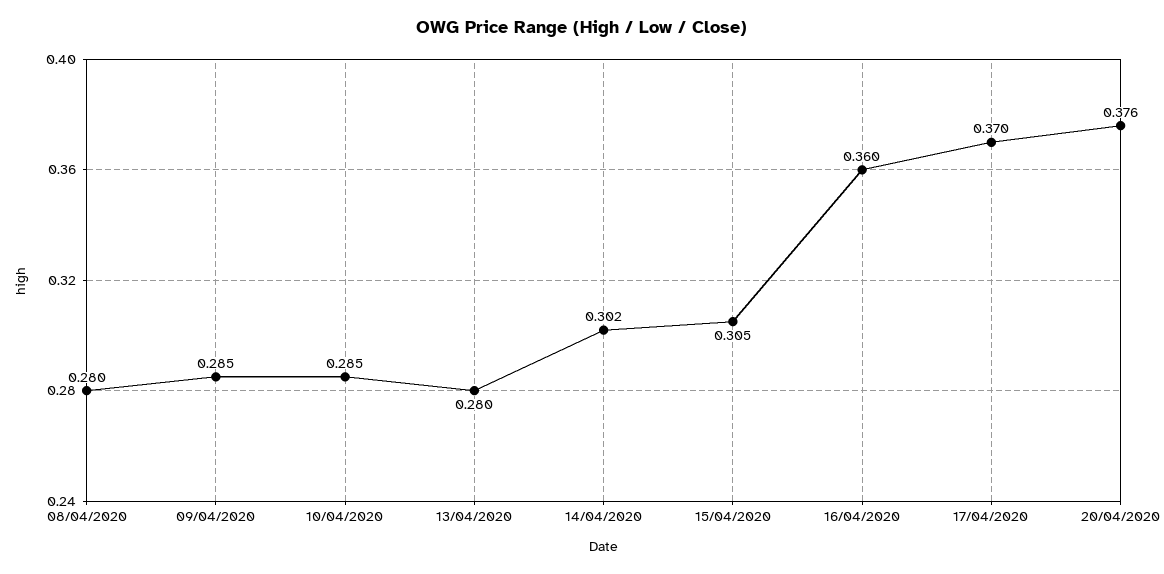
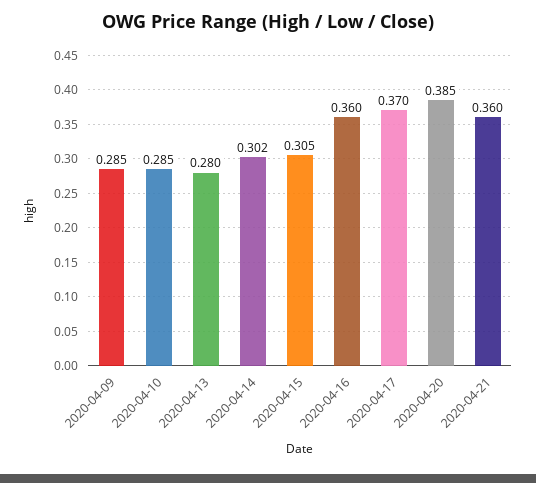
08/04/2020: 0.28 -> none
20/04/2020: 0.376 -> 0.385
2020-04-21: none -> 0.36

